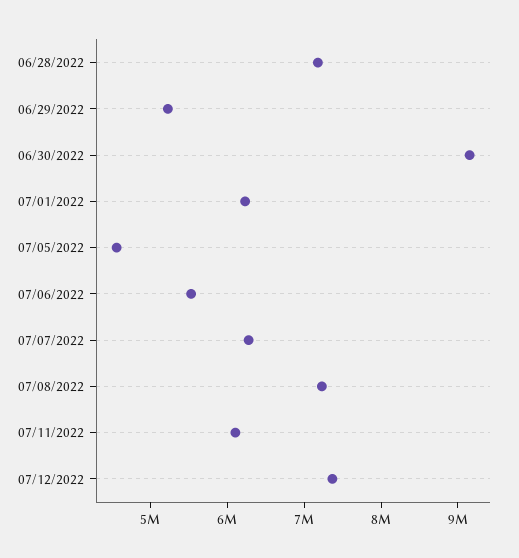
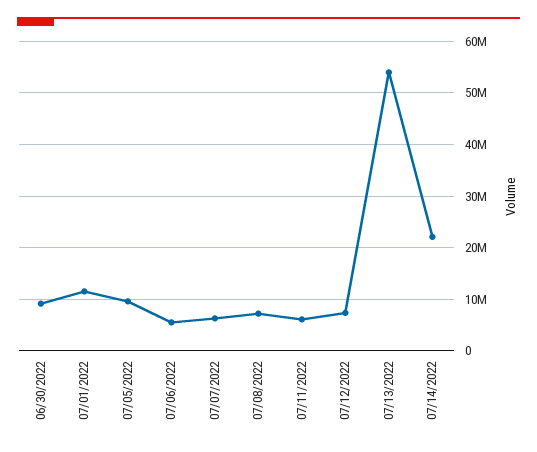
06/28/2022: 7200000 -> none
06/29/2022: 5200000 -> none
07/01/2022: 6200000 -> 12000000
07/05/2022: 4600000 -> 10000000
07/13/2022: none -> 54000000
07/14/2022: none -> 22000000

